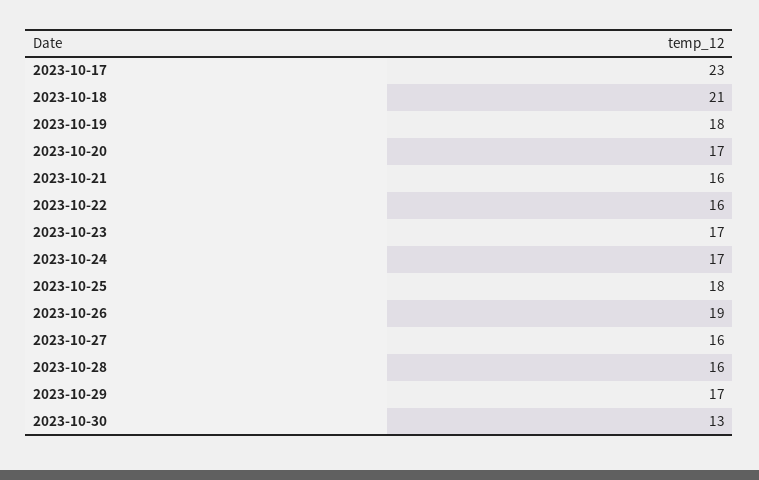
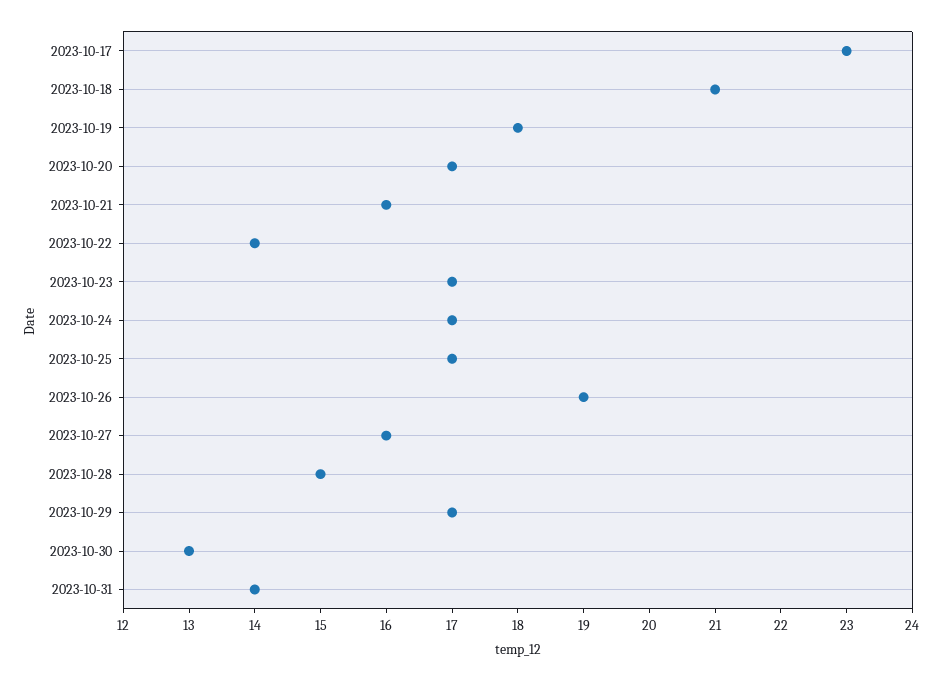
2023-10-22: 16 -> 14
2023-10-25: 18 -> 17
2023-10-28: 16 -> 15
2023-10-31: none -> 14

